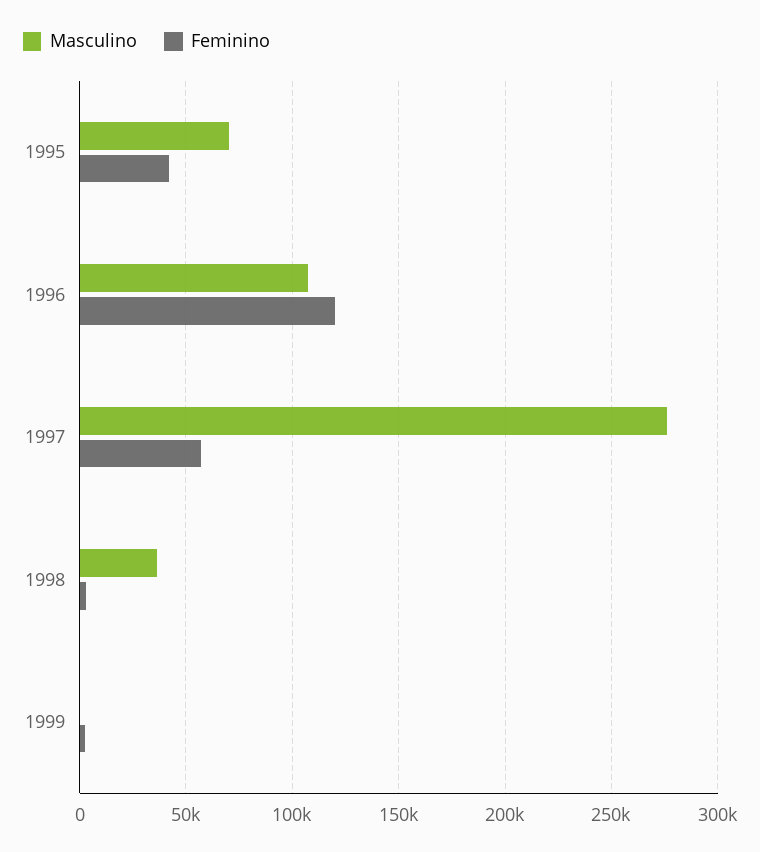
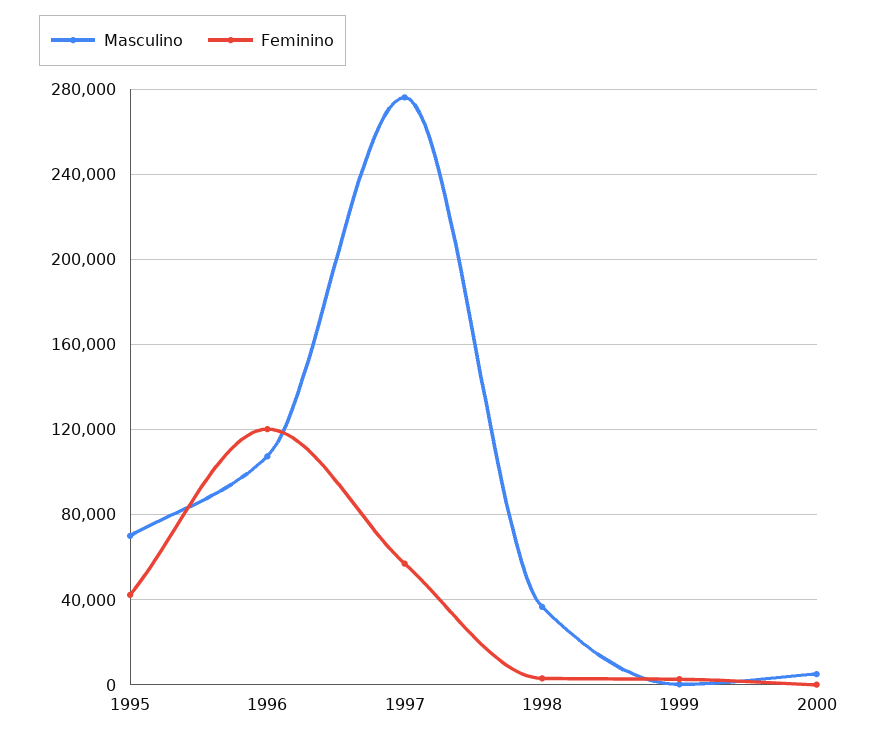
Masculino, 2000: none -> 5000
Feminino, 2000: none -> 0

